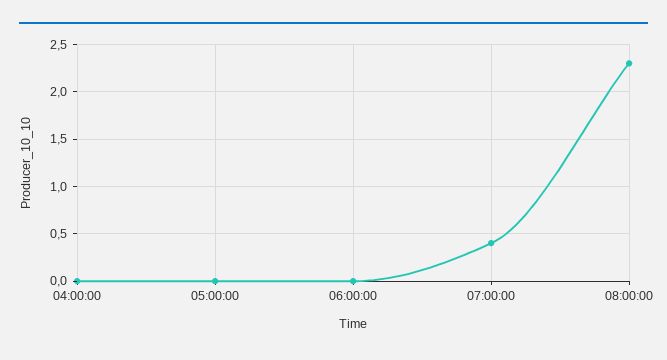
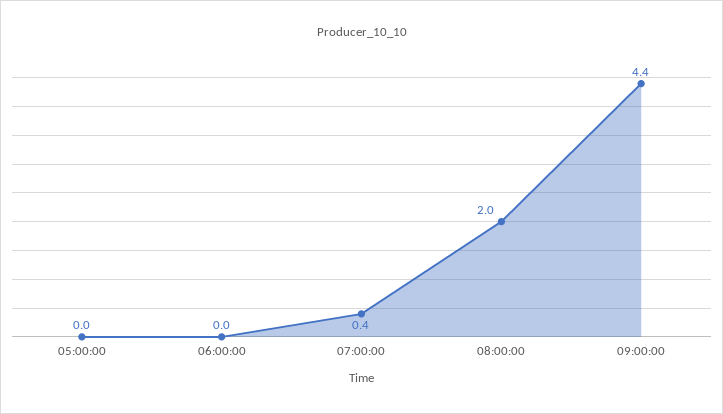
04:00:00: 0 -> none
08:00:00: 2.3 -> 2
09:00:00: none -> 4.4

